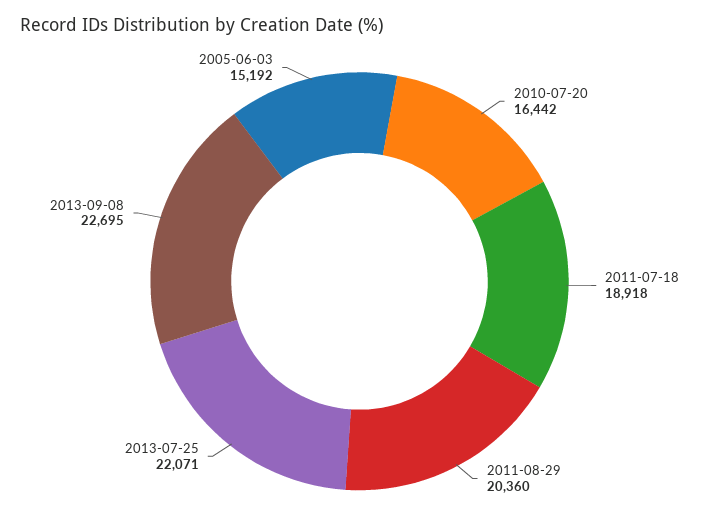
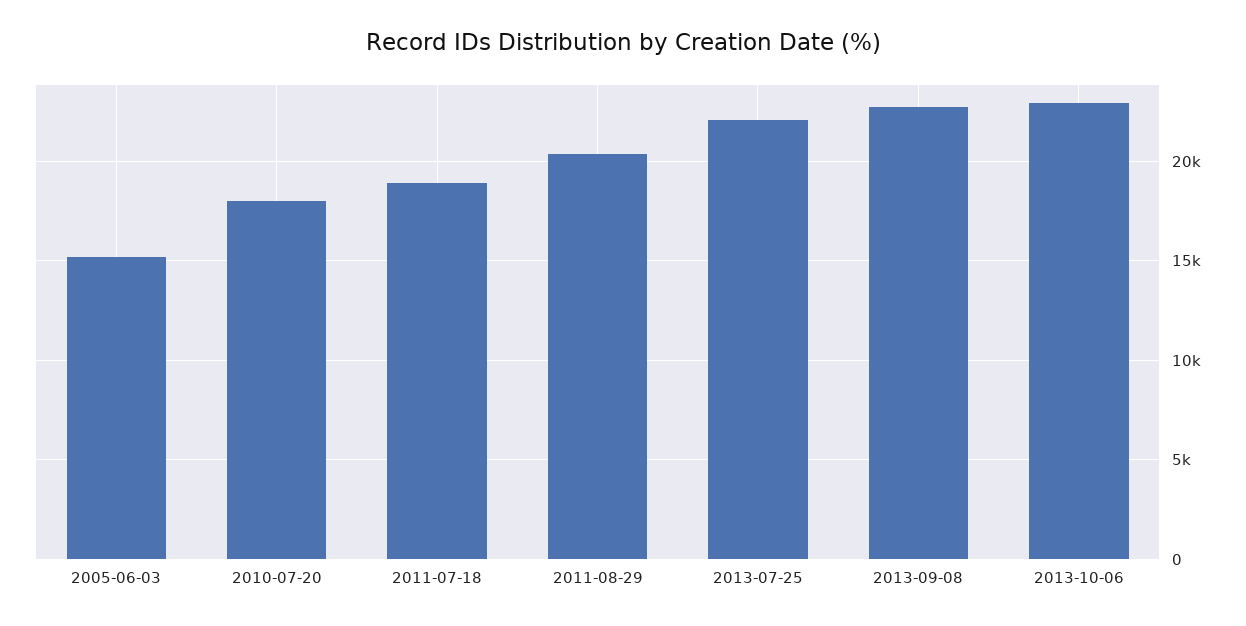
2010-07-20: 16442 -> 18000
2013-10-06: none -> 23000

